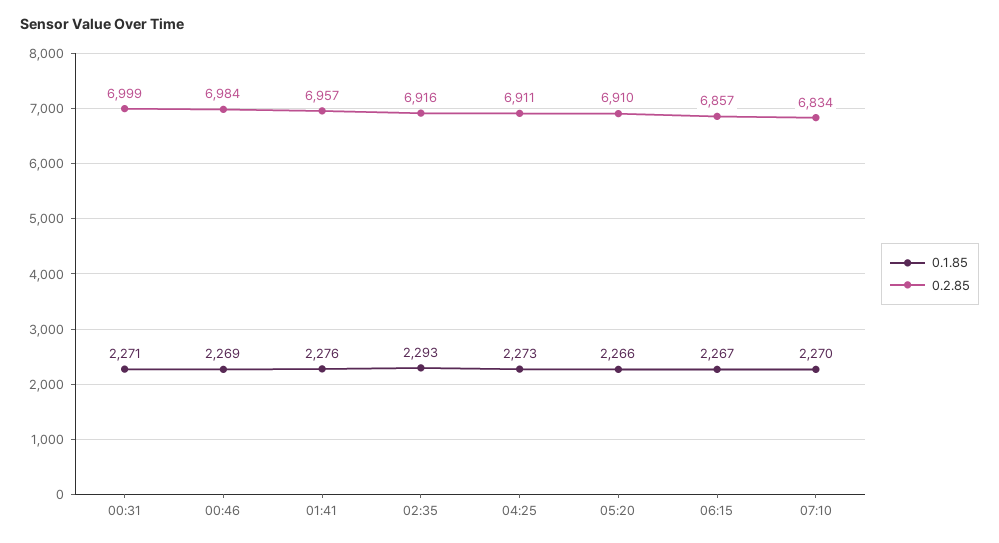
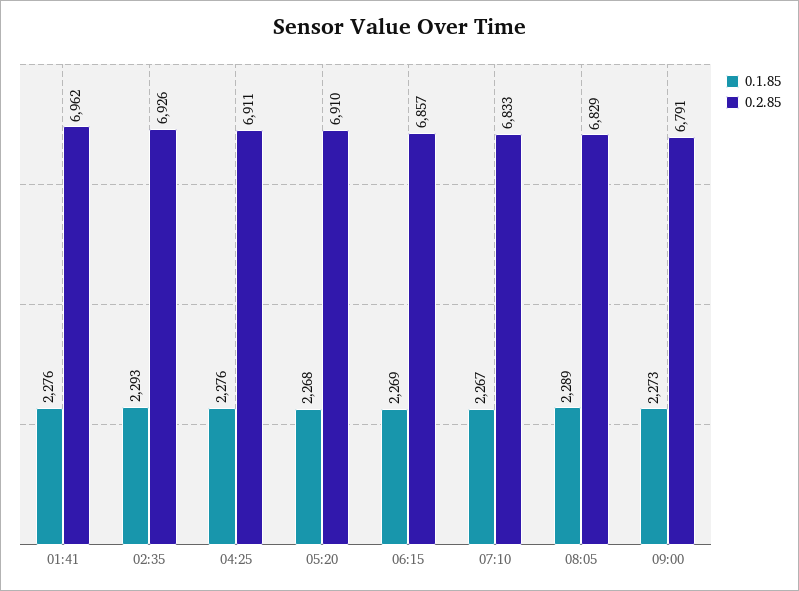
0.1.85, 00:31: 2271 -> none
0.2.85, 00:31: 6999 -> none
0.1.85, 00:46: 2269 -> none
0.2.85, 00:46: 6984 -> none
0.2.85, 01:41: 6957 -> 6962
0.2.85, 02:35: 6916 -> 6926
0.1.85, 04:25: 2273 -> 2276
0.1.85, 05:20: 2266 -> 2268
0.1.85, 06:15: 2267 -> 2269
0.1.85, 07:10: 2270 -> 2267
0.2.85, 07:10: 6834 -> 6833
0.1.85, 08:05: none -> 2289
0.2.85, 08:05: none -> 6829
0.1.85, 09:00: none -> 2273
0.2.85, 09:00: none -> 6791

